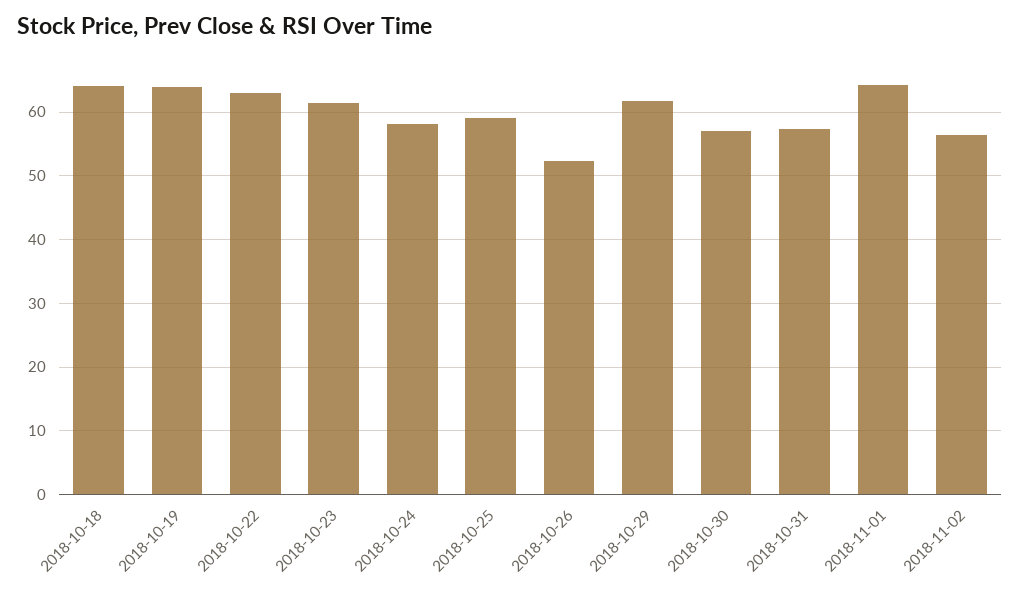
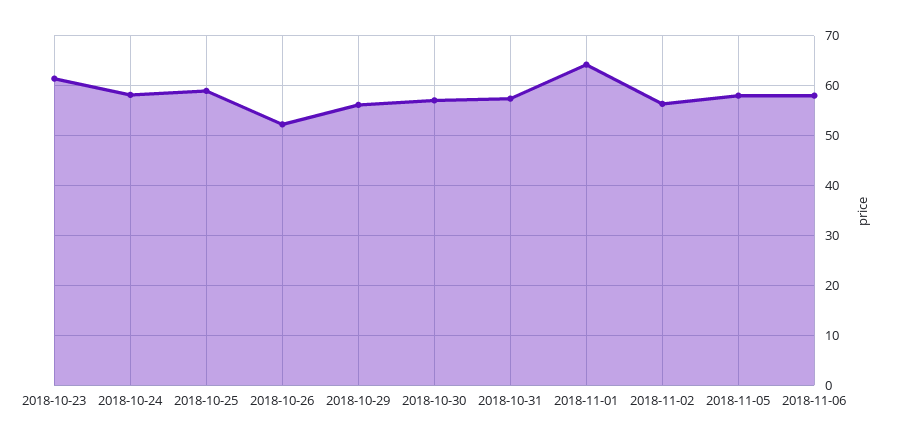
2018-10-18: 64 -> none
2018-10-19: 64 -> none
2018-10-22: 63 -> none
2018-10-29: 62 -> 56
2018-11-05: none -> 58
2018-11-06: none -> 58

